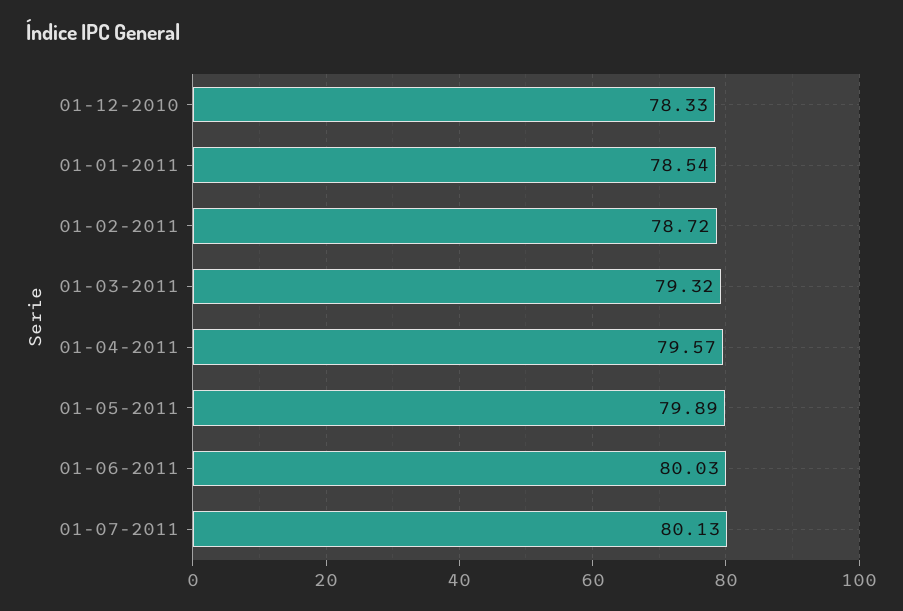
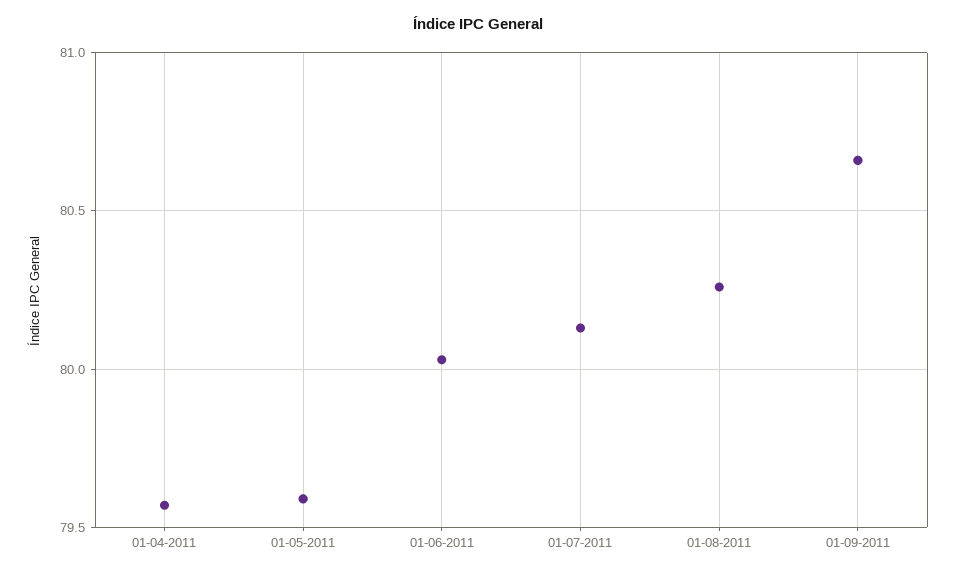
01-12-2010: 78.33 -> none
01-01-2011: 78.54 -> none
01-02-2011: 78.72 -> none
01-03-2011: 79.32 -> none
01-05-2011: 79.89 -> 79.6
01-08-2011: none -> 80.25
01-09-2011: none -> 80.65

